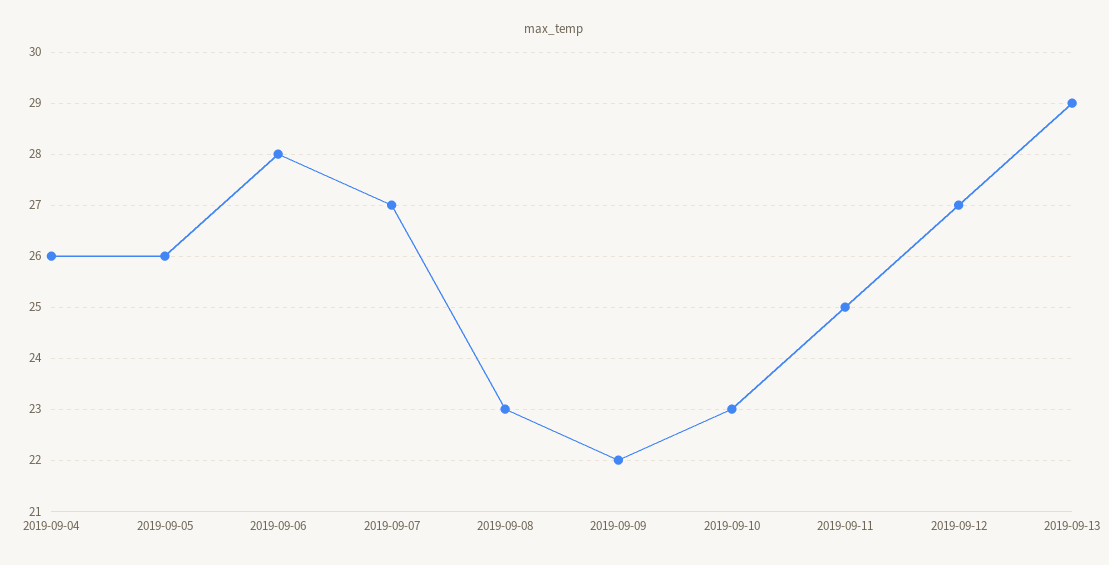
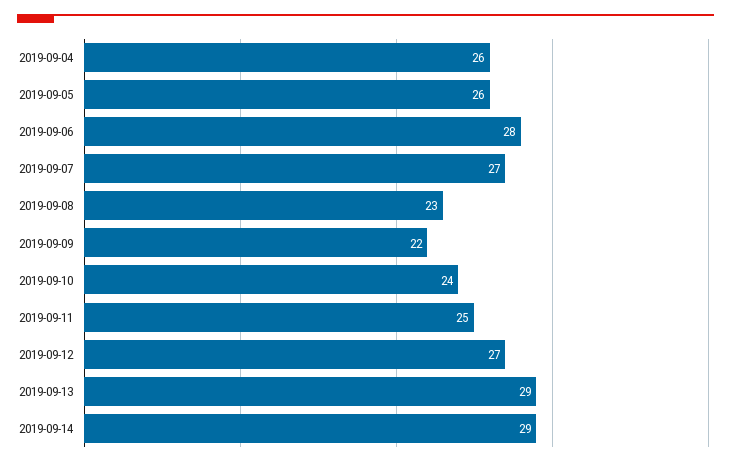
2019-09-10: 23 -> 24
2019-09-14: none -> 29

